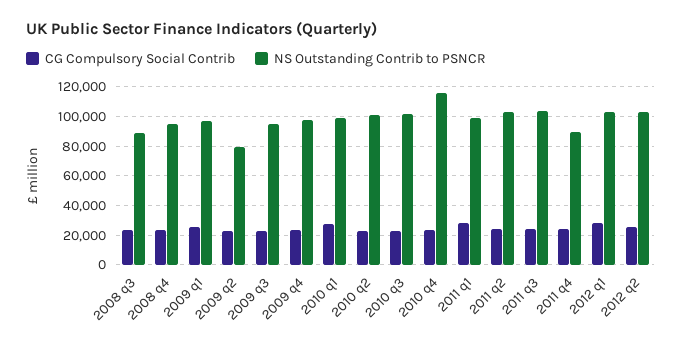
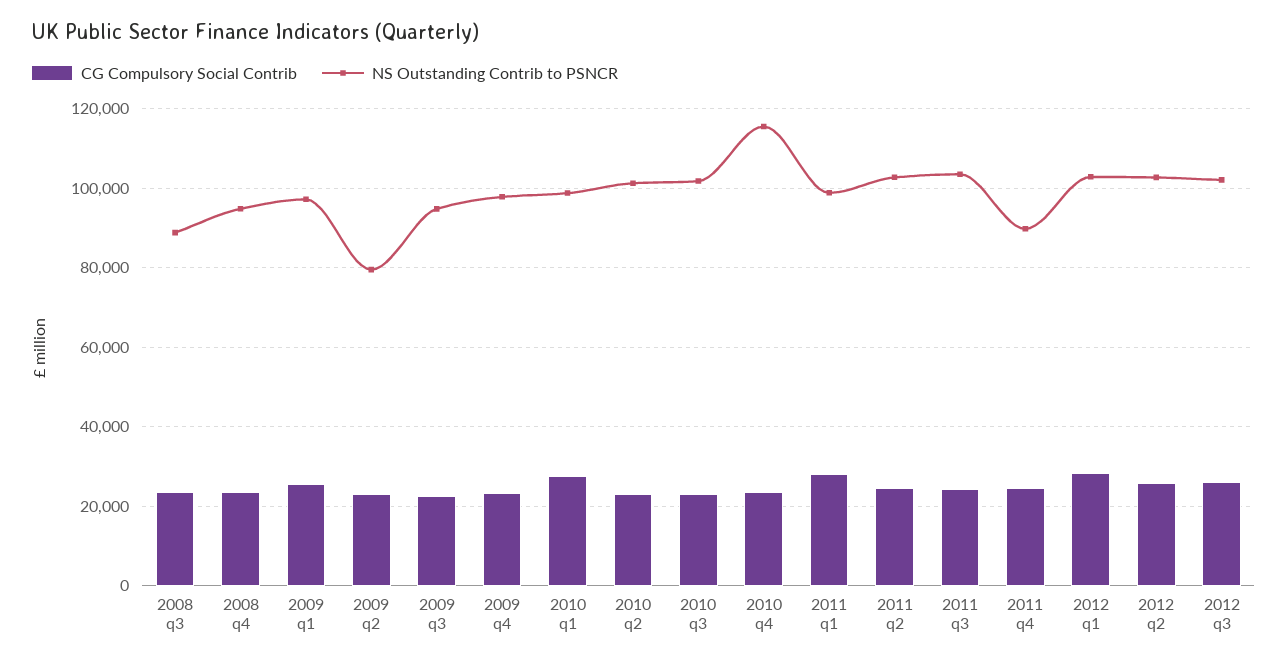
CG Compulsory Social Contrib, 2012 q3: none -> 26000
NS Outstanding Contrib to PSNCR, 2012 q3: none -> 102000

